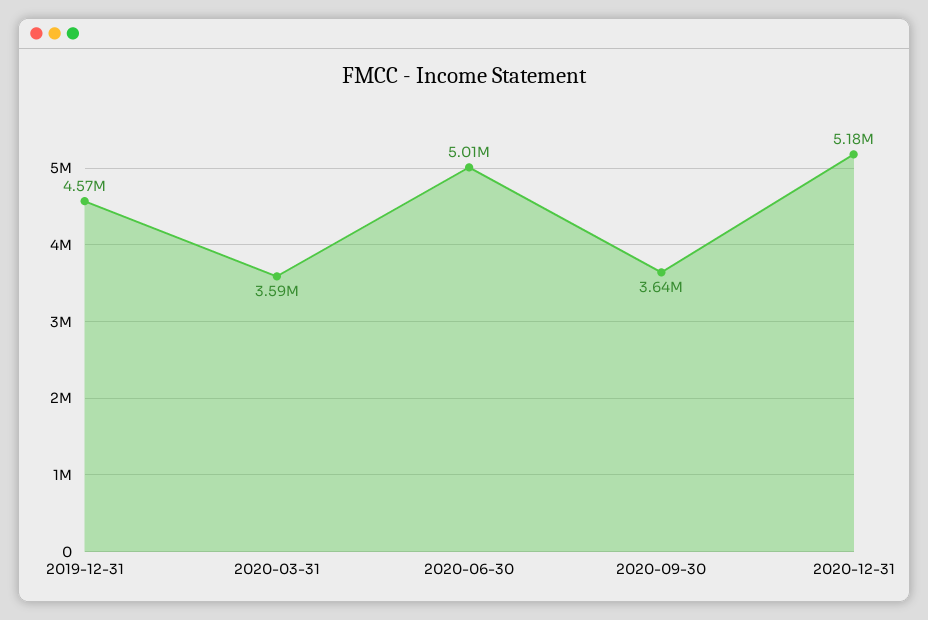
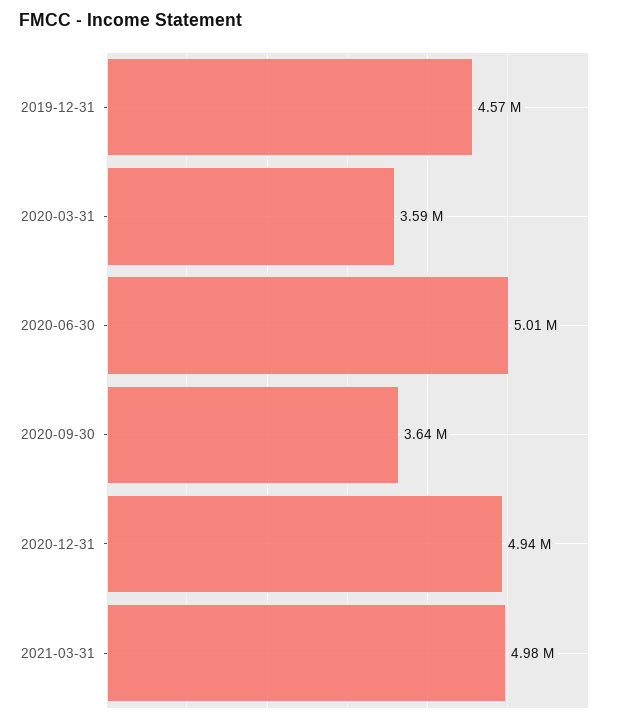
2020-12-31: 5180000 -> 4940000
2021-03-31: none -> 4980000

